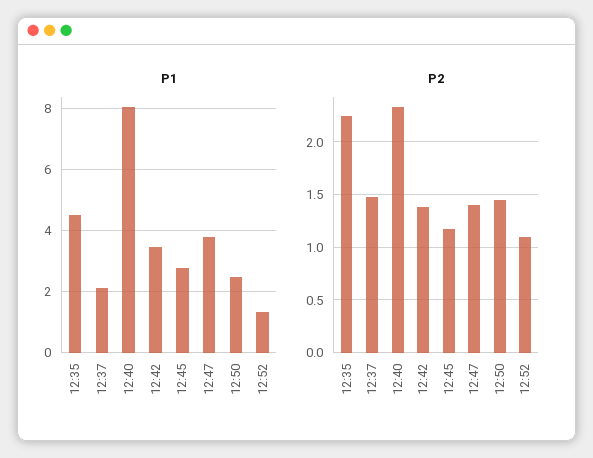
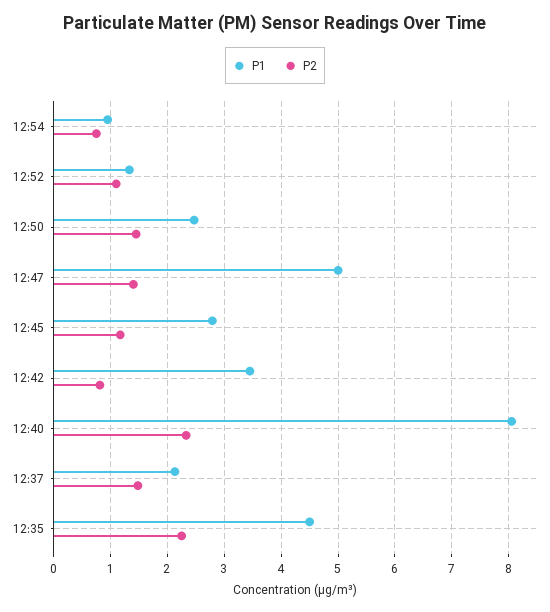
P1, 12:47: 3.8 -> 5
P2, 12:42: 1.4 -> 0.8
P1, 12:54: none -> 1
P2, 12:54: none -> 0.8

